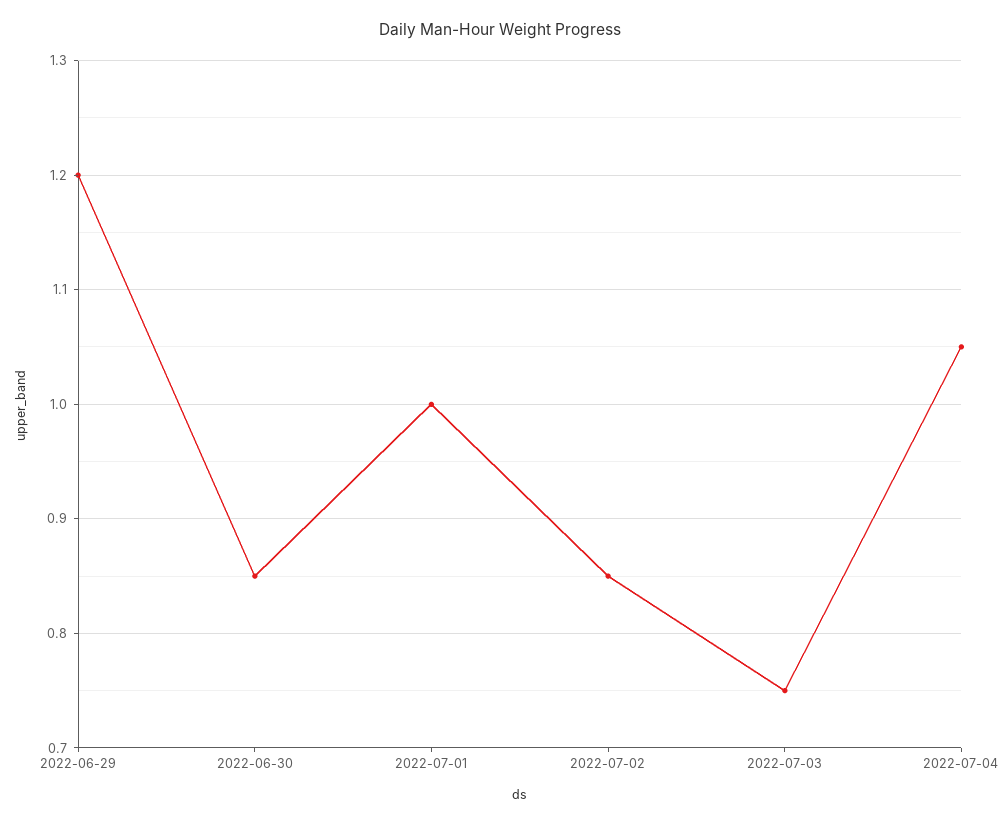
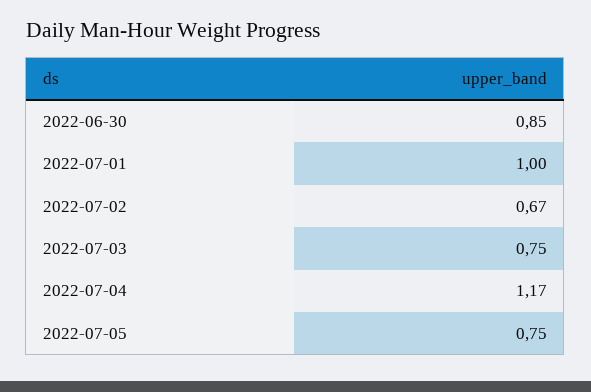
2022-06-29: 1.2 -> none
2022-07-02: 0.85 -> 0.67
2022-07-04: 1.05 -> 1.17
2022-07-05: none -> 0.75

